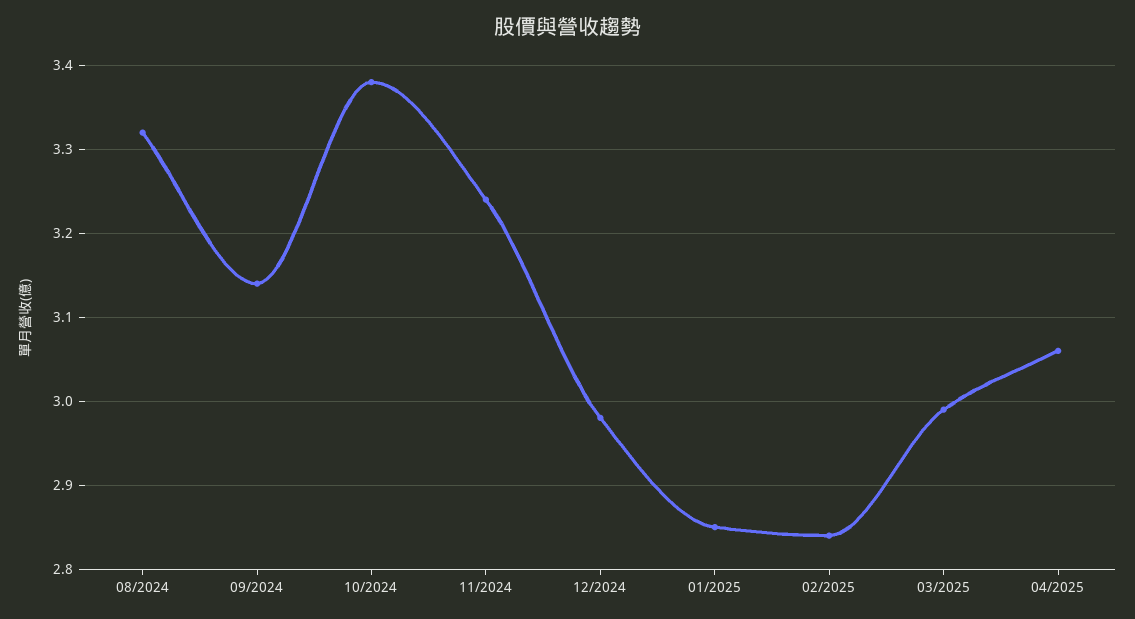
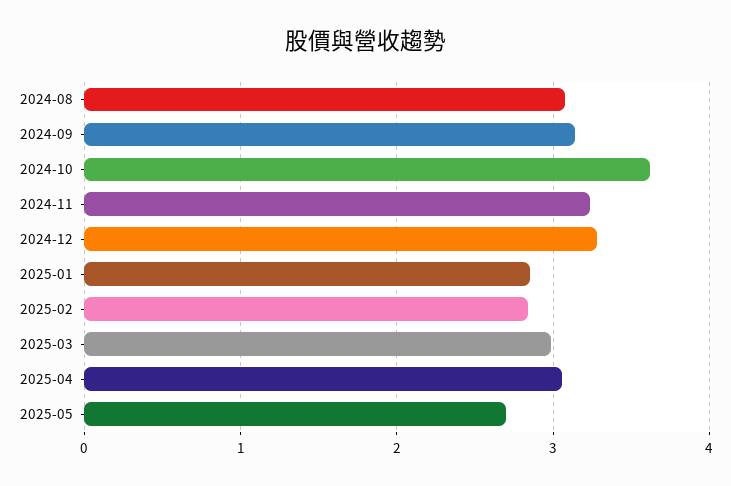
08/2024: 3.32 -> 3.1
10/2024: 3.38 -> 3.6
12/2024: 2.98 -> 3.3
2025-05: none -> 2.7

